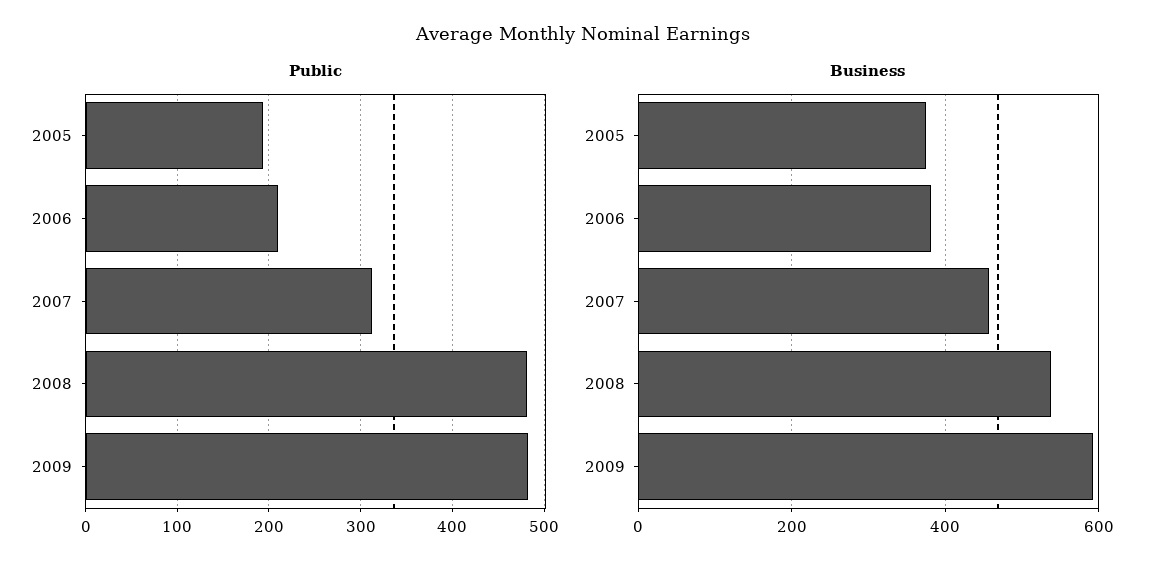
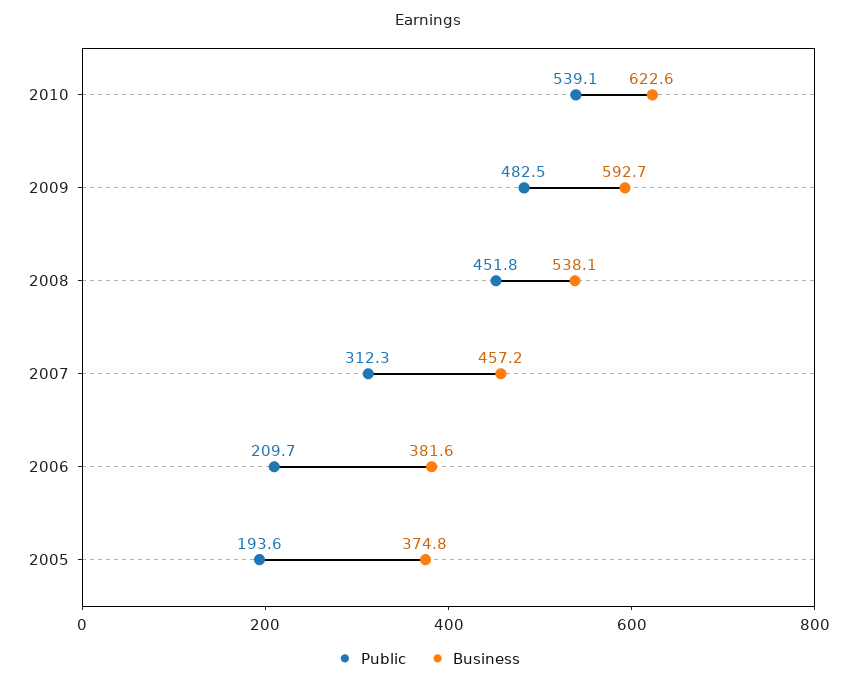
Public, 2008: 480 -> 451.8
Public, 2010: none -> 539.1
Business, 2010: none -> 622.6

